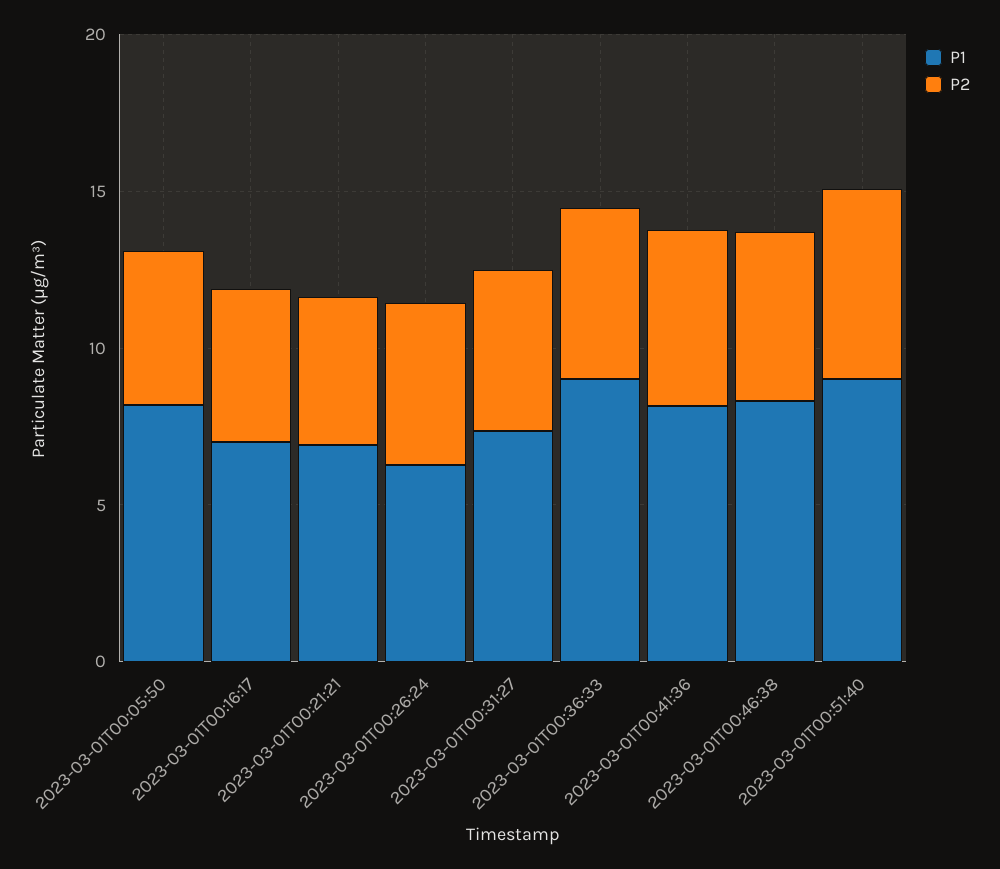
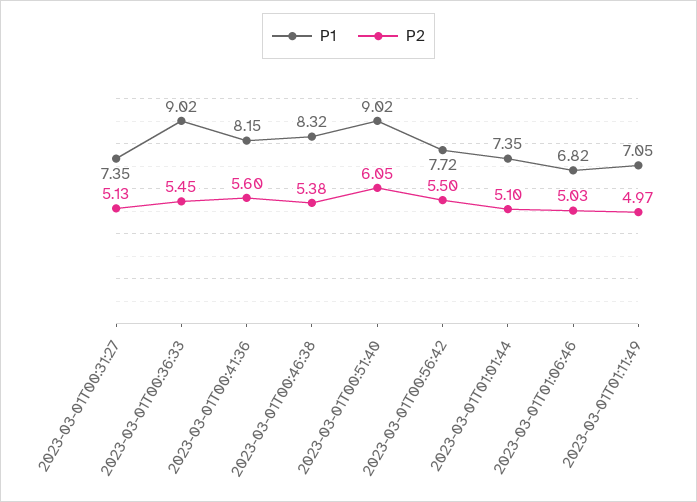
P1, 2023-03-01T00:05:50: 8 -> none
P2, 2023-03-01T00:05:50: 5 -> none
P1, 2023-03-01T00:16:17: 7 -> none
P2, 2023-03-01T00:16:17: 5 -> none
P1, 2023-03-01T00:21:21: 7 -> none
P2, 2023-03-01T00:21:21: 5 -> none
P1, 2023-03-01T00:26:24: 6 -> none
P2, 2023-03-01T00:26:24: 5 -> none
P1, 2023-03-01T00:56:42: none -> 7.72
P2, 2023-03-01T00:56:42: none -> 5.5
P1, 2023-03-01T01:01:44: none -> 7.35
P2, 2023-03-01T01:01:44: none -> 5.1
P1, 2023-03-01T01:06:46: none -> 6.82
P2, 2023-03-01T01:06:46: none -> 5.03
P1, 2023-03-01T01:11:49: none -> 7.05
P2, 2023-03-01T01:11:49: none -> 4.97

